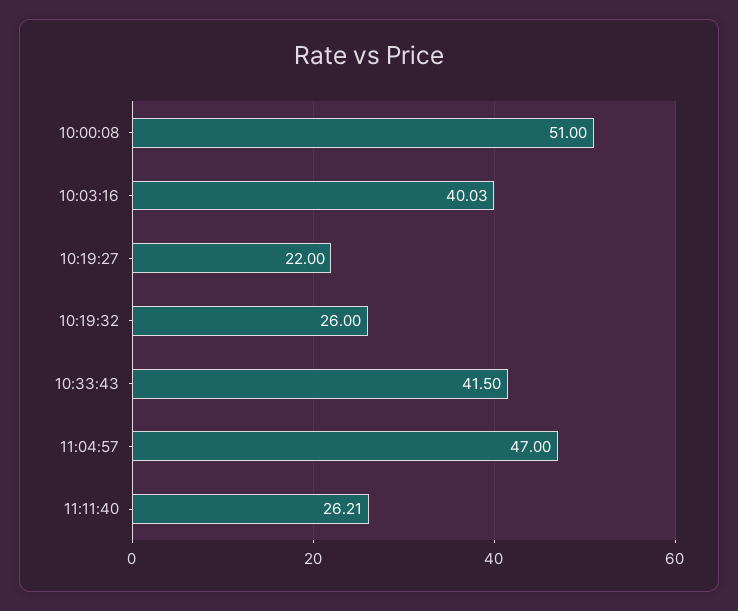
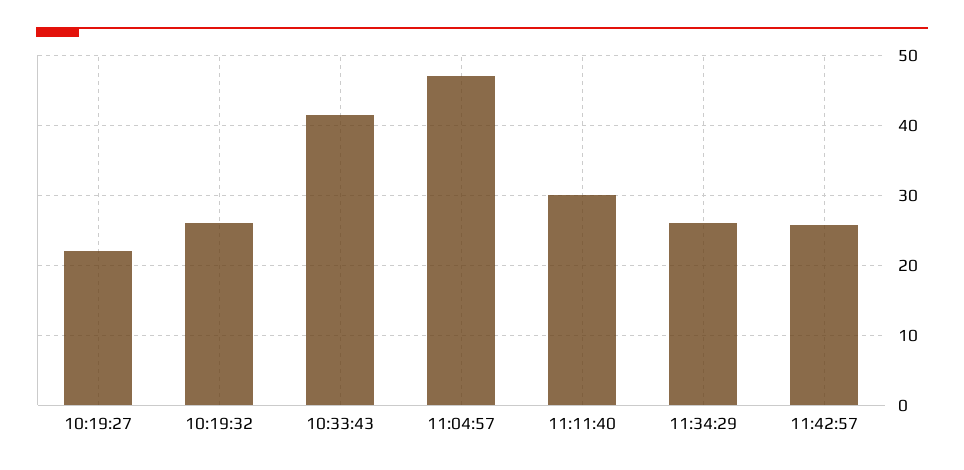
10:00:08: 51 -> none
10:03:16: 40.03 -> none
11:11:40: 26.21 -> 30
11:34:29: none -> 26
11:42:57: none -> 26

